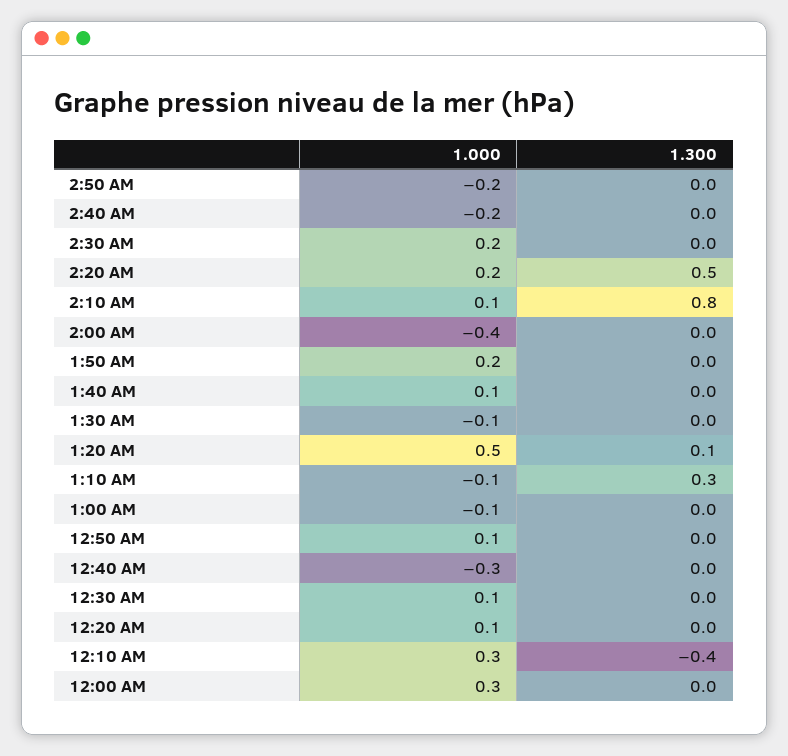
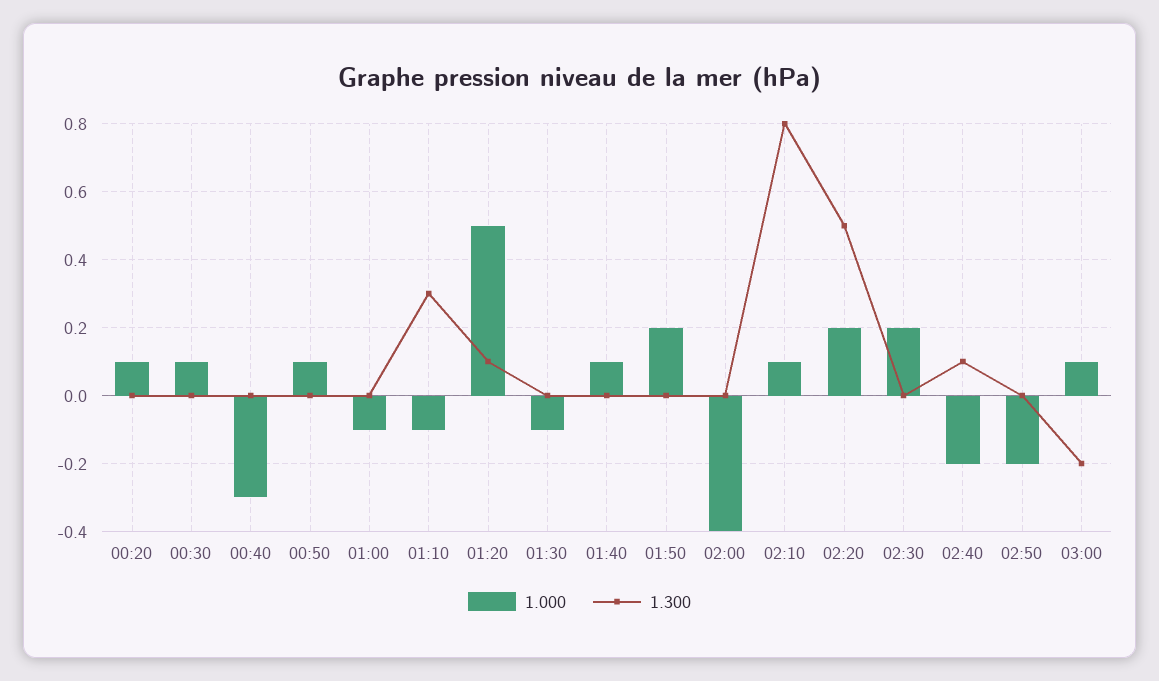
1.300, 2:40 AM: 0 -> 0.1
1.000, 12:10 AM: 0.3 -> none
1.300, 12:10 AM: -0.4 -> none
1.000, 12:00 AM: 0.3 -> none
1.300, 12:00 AM: 0 -> none
1.000, 03:00: none -> 0.1
1.300, 03:00: none -> -0.2

